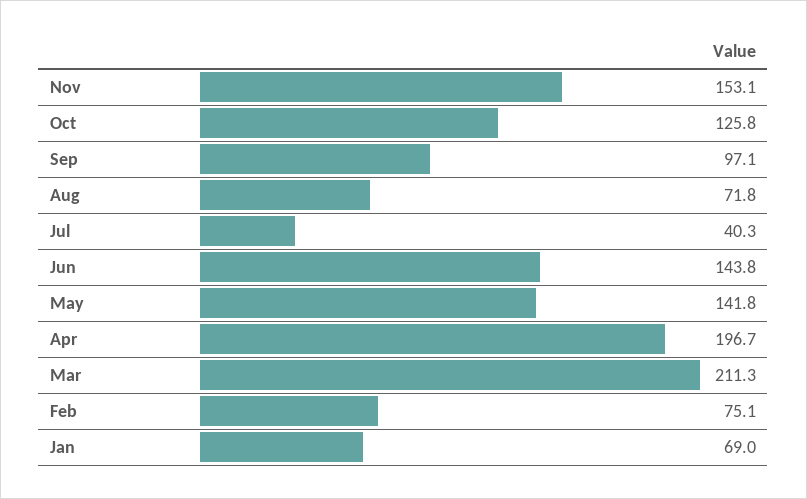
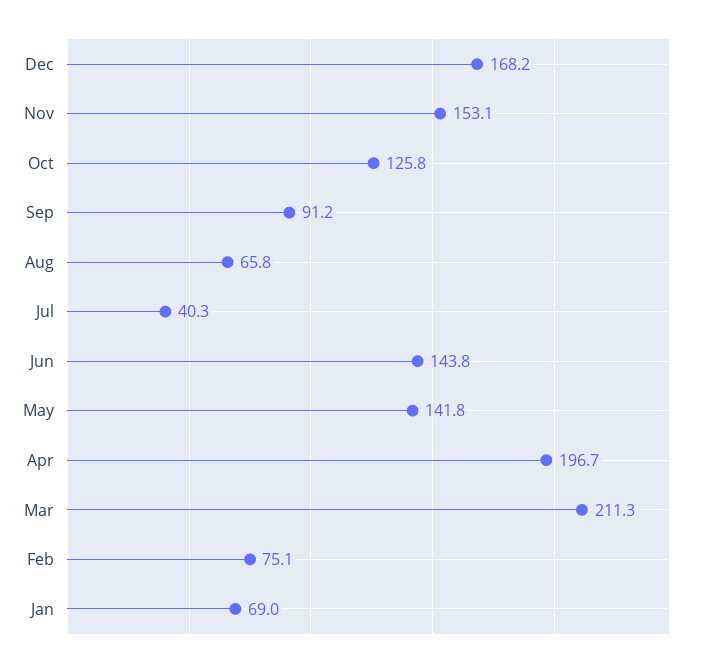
Sep: 97.1 -> 91.2
Aug: 71.8 -> 65.8
Dec: none -> 168.2

